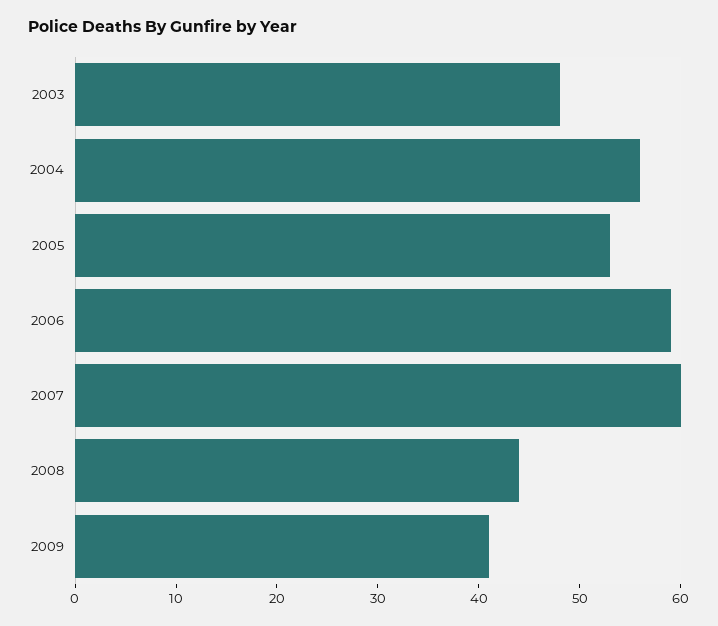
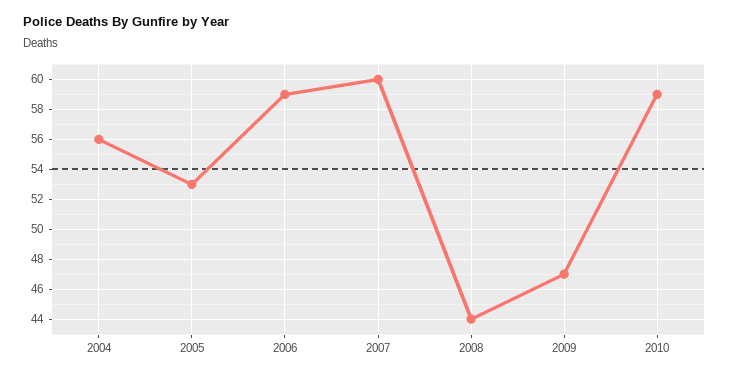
2003: 48 -> none
2009: 41 -> 47
2010: none -> 59

